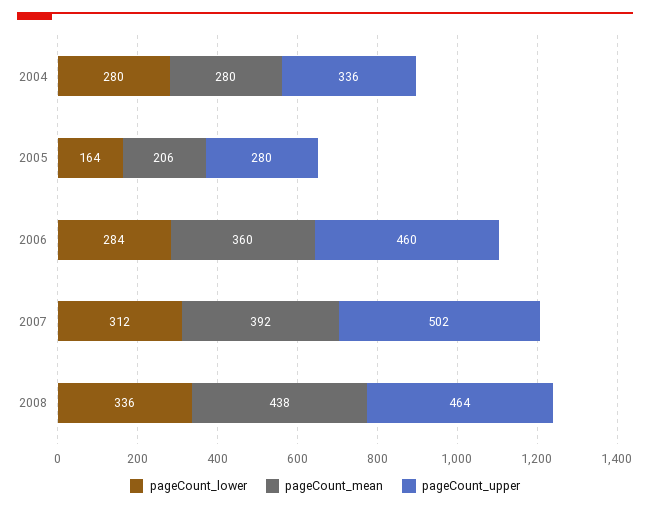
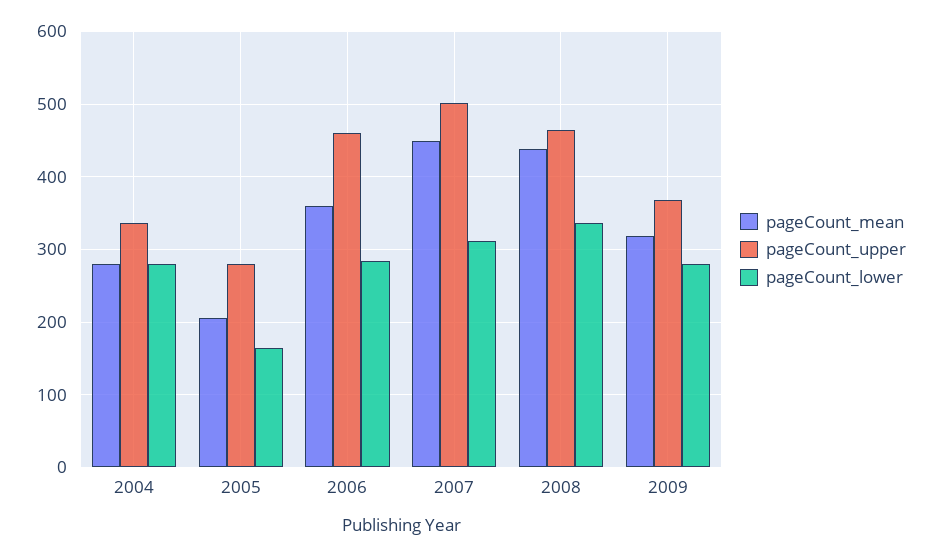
pageCount_mean, 2007: 392 -> 450
pageCount_mean, 2009: none -> 320
pageCount_upper, 2009: none -> 370
pageCount_lower, 2009: none -> 280

